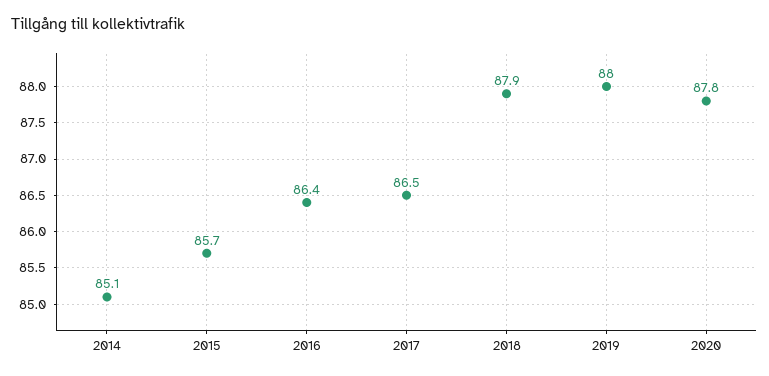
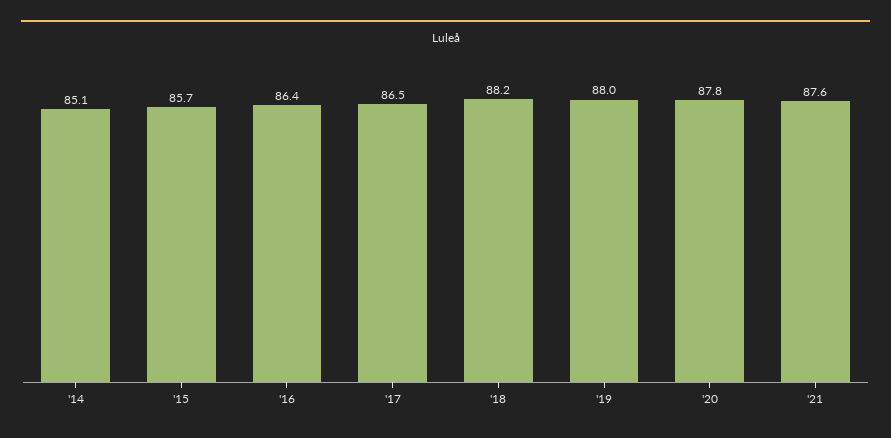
2018: 87.9 -> 88.2
'21: none -> 87.6

